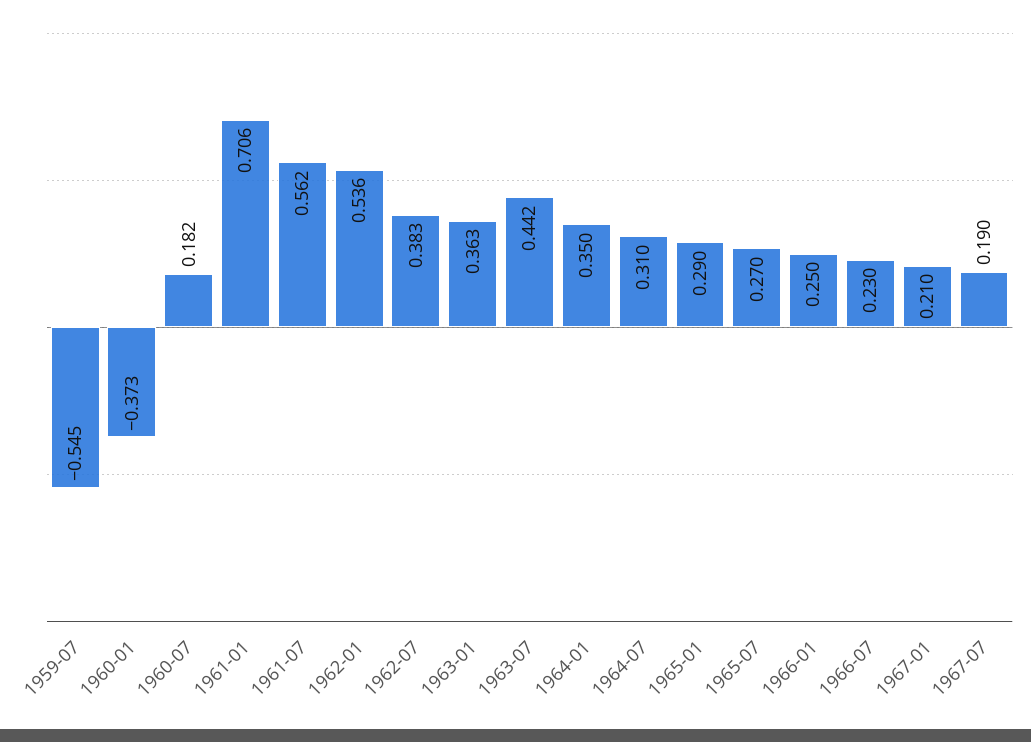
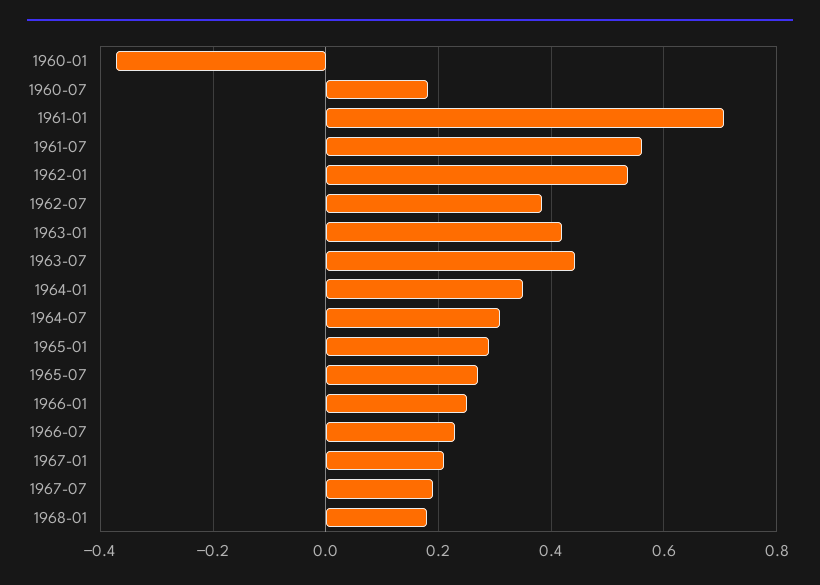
1959-07: -0.545 -> none
1963-01: 0.363 -> 0.42
1968-01: none -> 0.18

